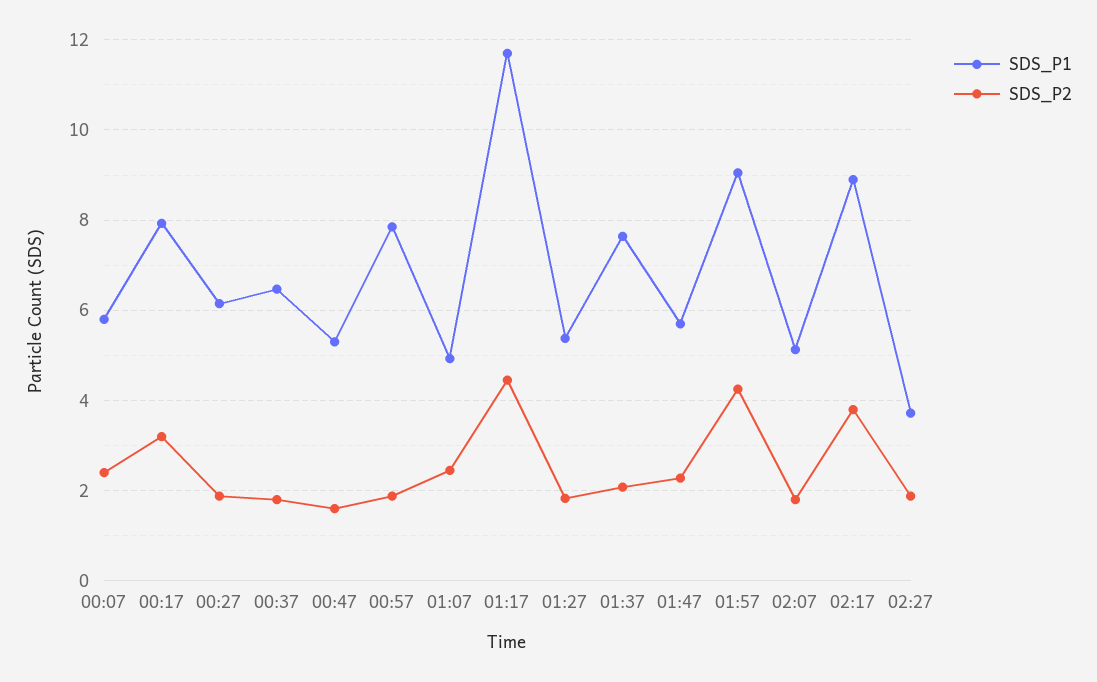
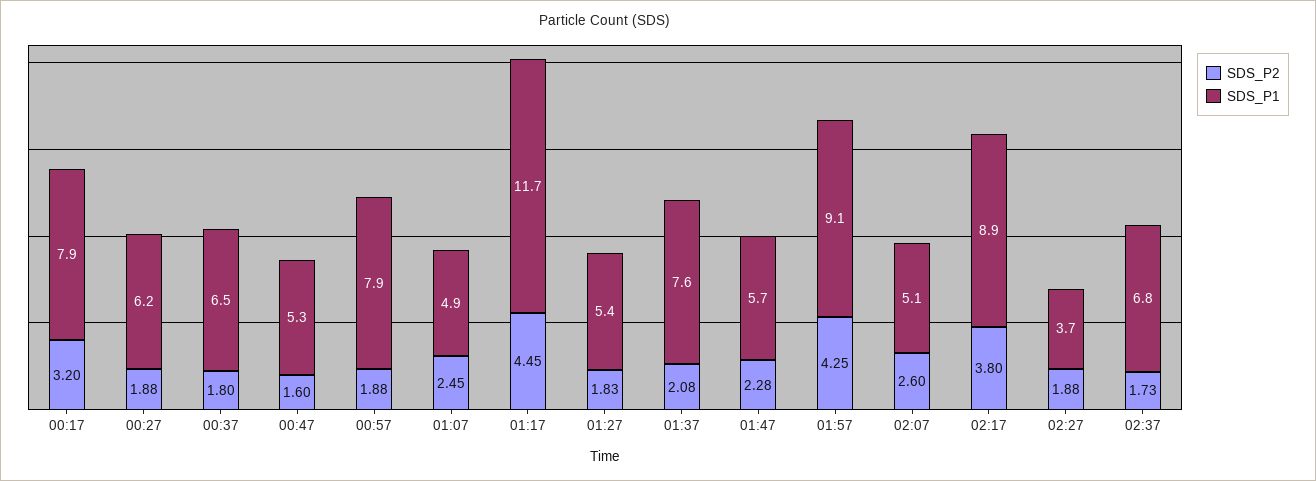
SDS_P1, 00:07: 5.8 -> none
SDS_P2, 00:07: 2.4 -> none
SDS_P2, 02:07: 1.8 -> 2.6
SDS_P2, 02:37: none -> 1.73
SDS_P1, 02:37: none -> 6.8

